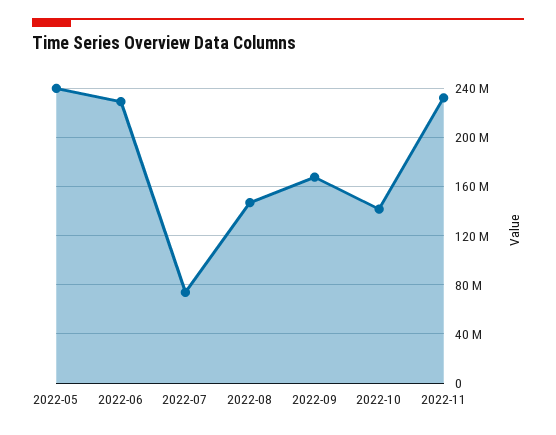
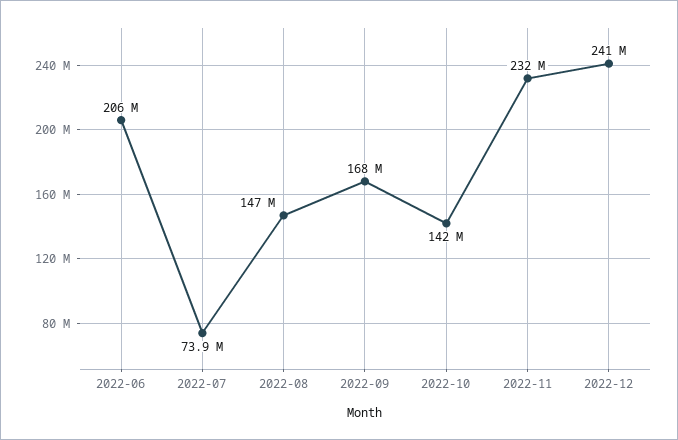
2022-05: 240000000 -> none
2022-06: 230000000 -> 206000000
2022-12: none -> 241000000

